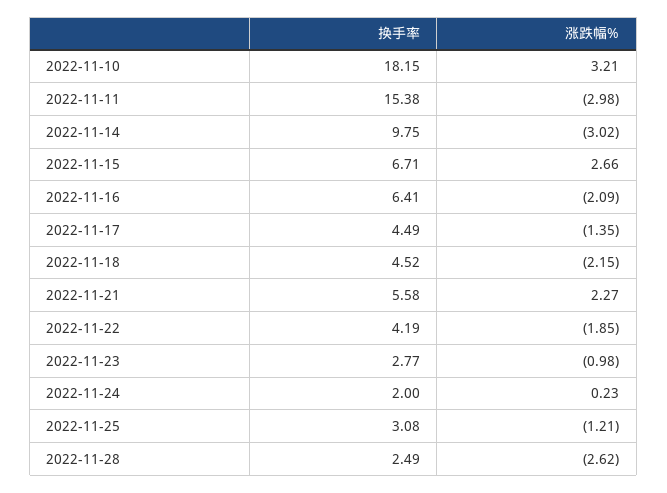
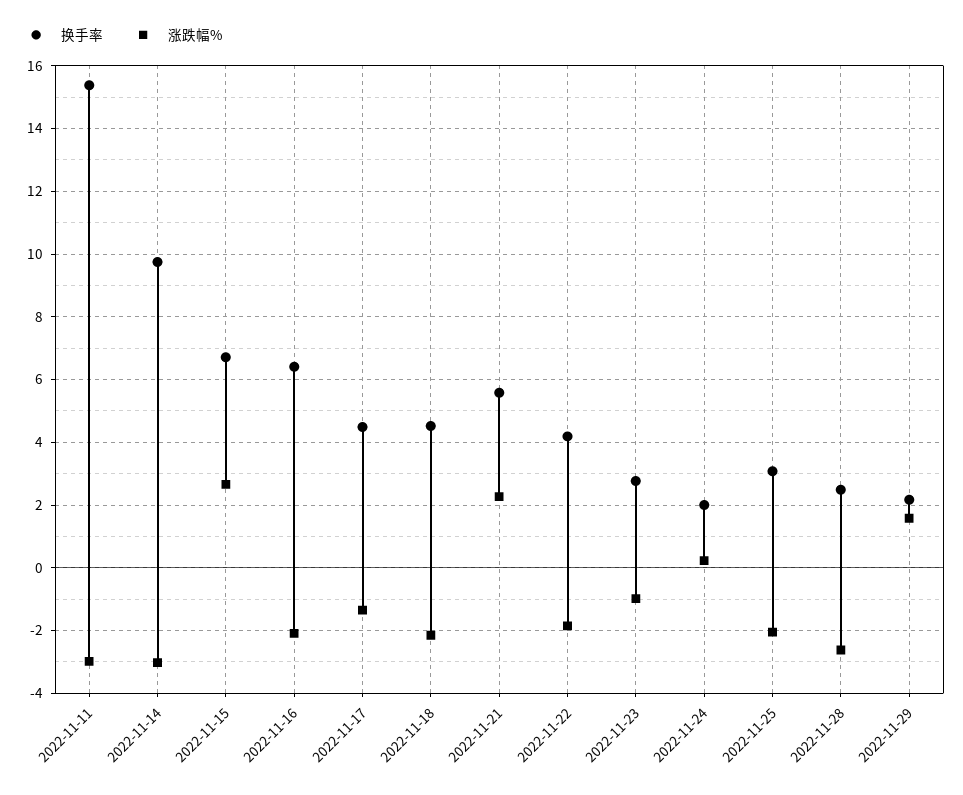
换手率, 2022-11-10: 18.15 -> none
涨跌幅%, 2022-11-10: 3.21 -> none
涨跌幅%, 2022-11-25: -1.21 -> -2
换手率, 2022-11-29: none -> 2.2
涨跌幅%, 2022-11-29: none -> 1.6

